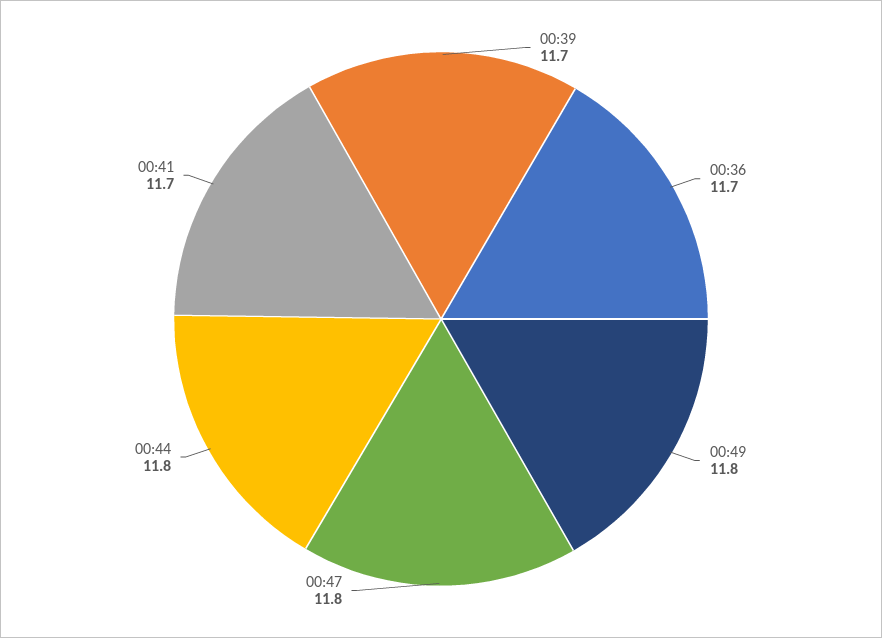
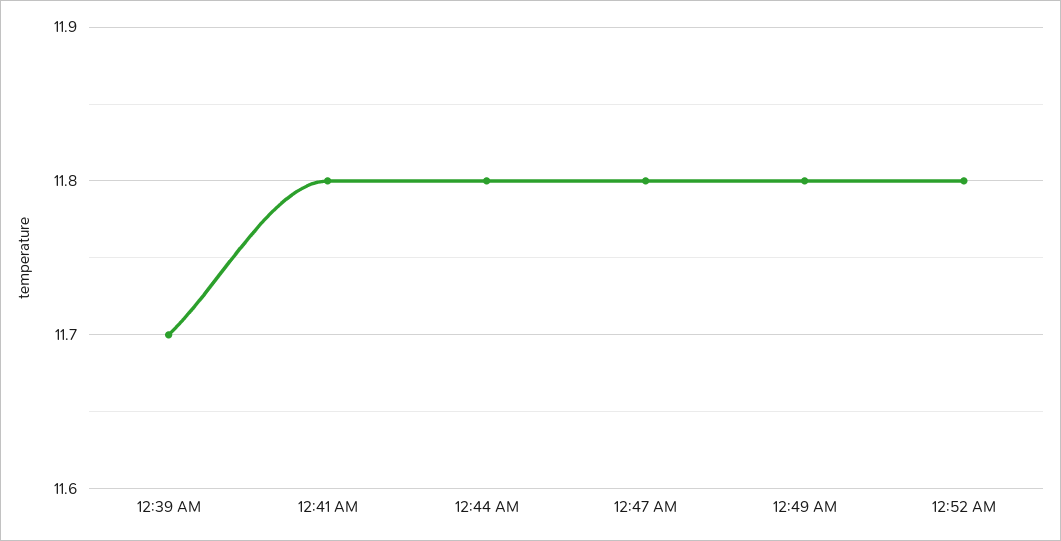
00:36: 11.7 -> none
00:41: 11.7 -> 11.8
12:52 AM: none -> 11.8

